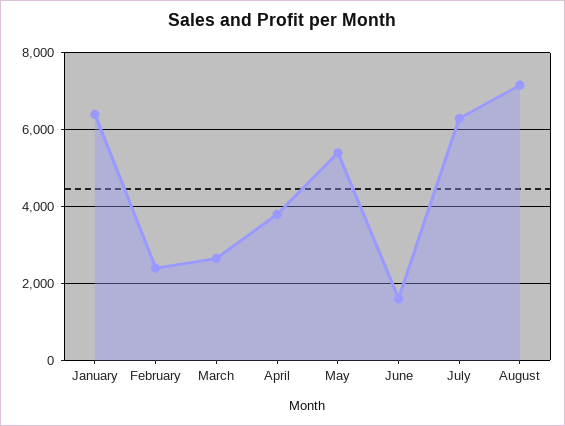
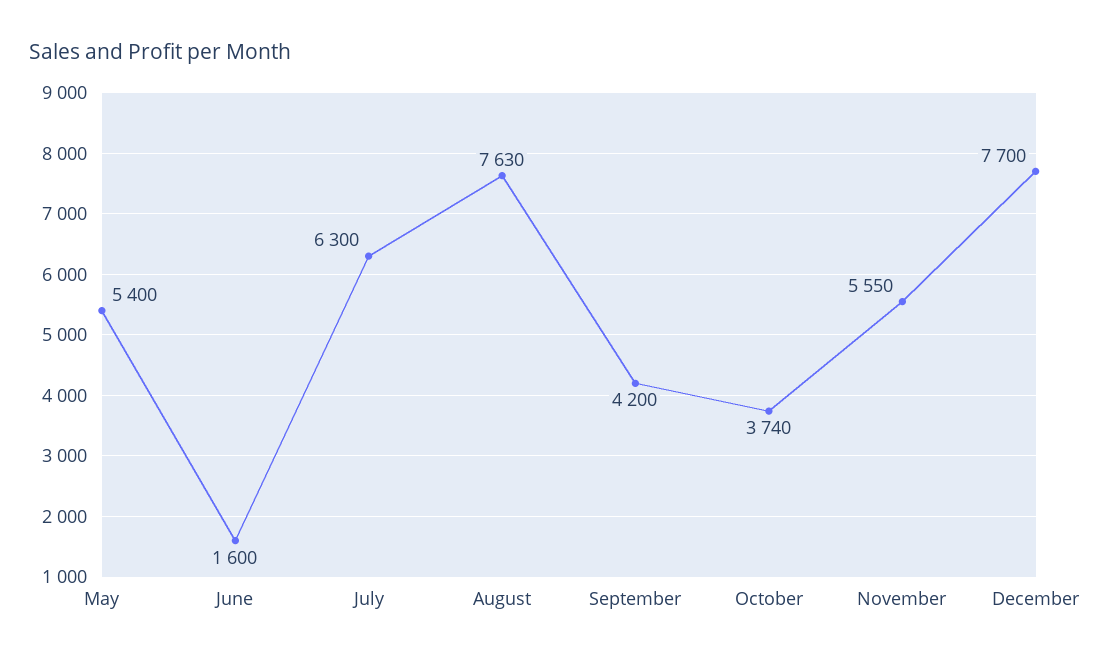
January: 6400 -> none
February: 2400 -> none
March: 2600 -> none
April: 3800 -> none
August: 7200 -> 7630
September: none -> 4200
October: none -> 3740
November: none -> 5550
December: none -> 7700

